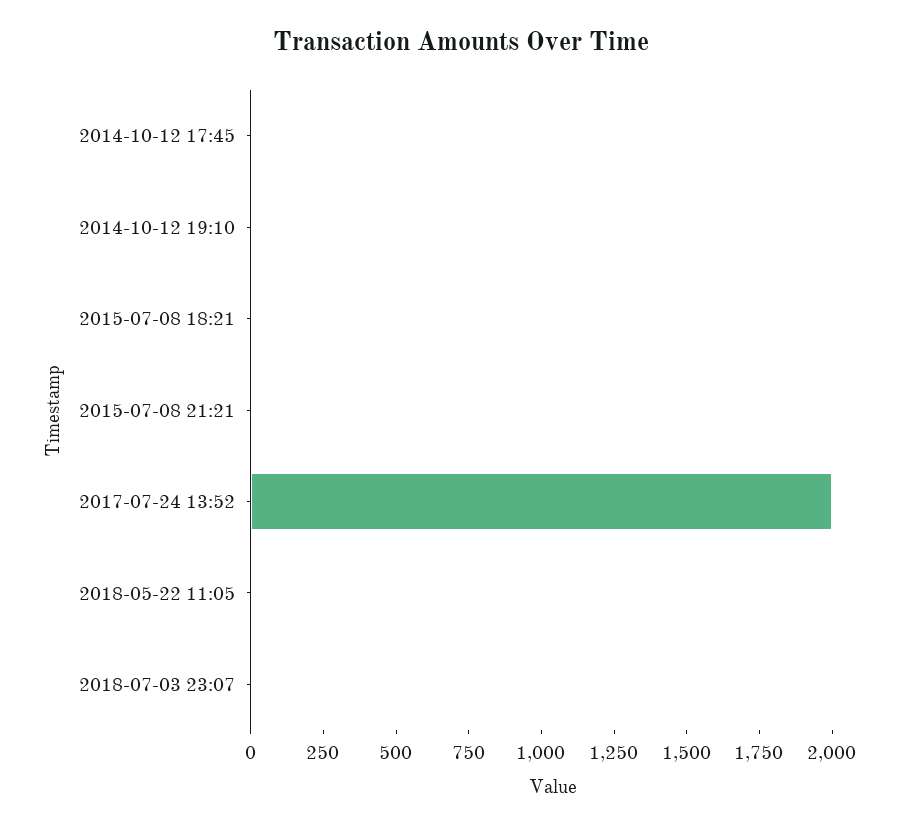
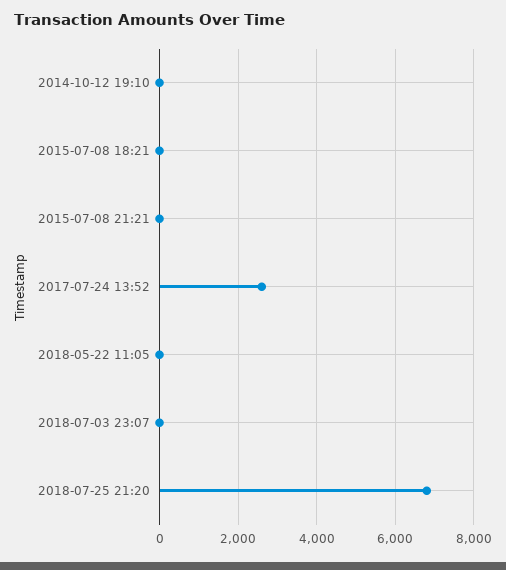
2014-10-12 17:45: 0 -> none
2017-07-24 13:52: 2000 -> 2600
2018-07-25 21:20: none -> 6800

